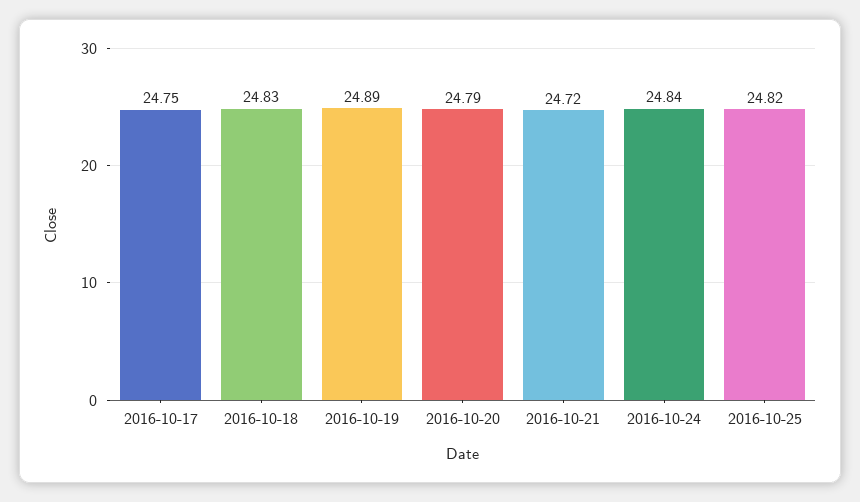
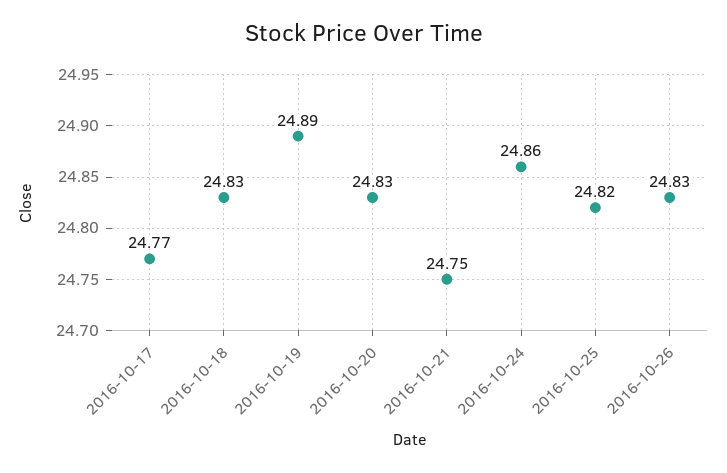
2016-10-17: 24.75 -> 24.77
2016-10-20: 24.79 -> 24.83
2016-10-21: 24.72 -> 24.75
2016-10-24: 24.84 -> 24.86
2016-10-26: none -> 24.83

